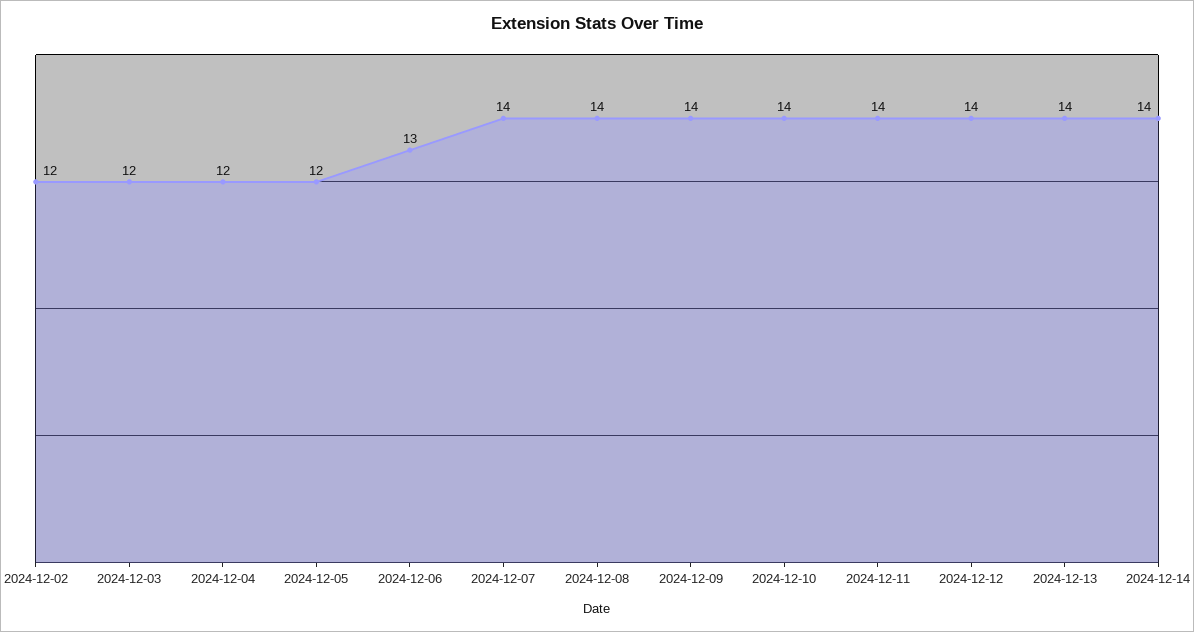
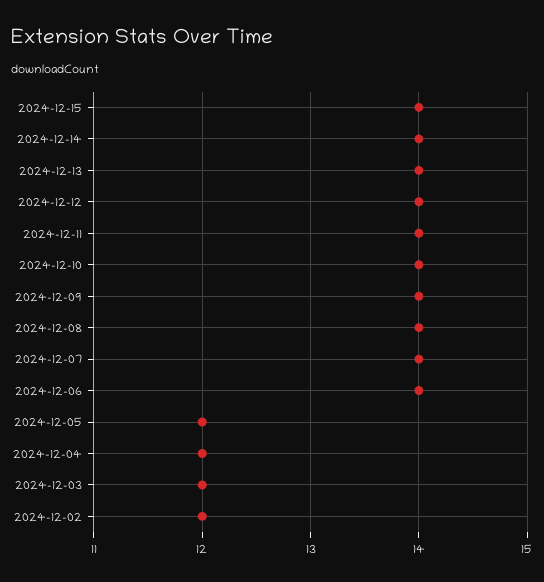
2024-12-06: 13 -> 14
2024-12-15: none -> 14

